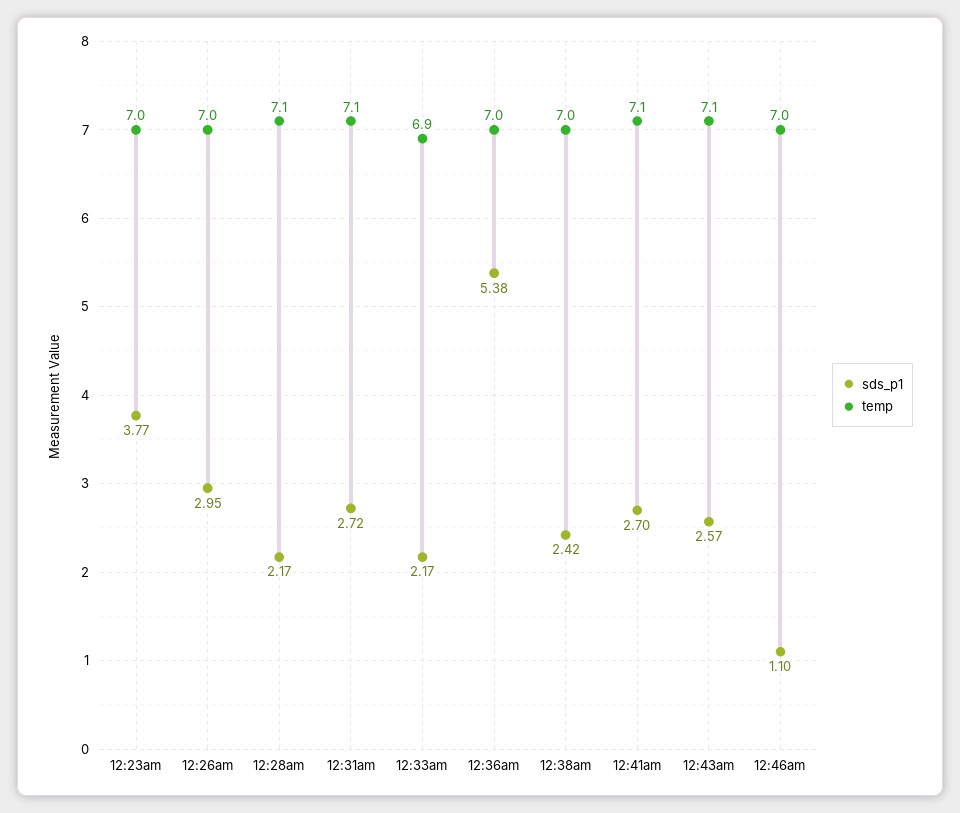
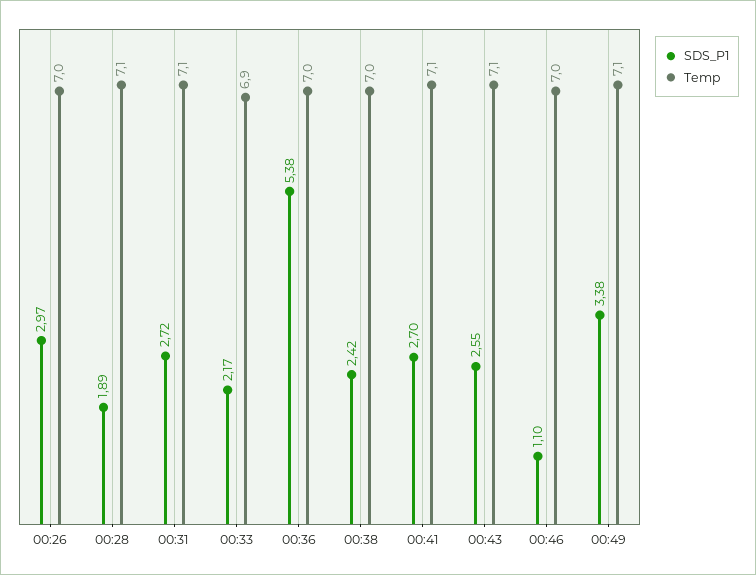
sds_p1, 12:23am: 3.77 -> none
temp, 12:23am: 7 -> none
sds_p1, 12:26am: 2.95 -> 2.97
sds_p1, 12:28am: 2.17 -> 1.89
sds_p1, 12:43am: 2.57 -> 2.55
sds_p1, 00:49: none -> 3.38
temp, 00:49: none -> 7.1

